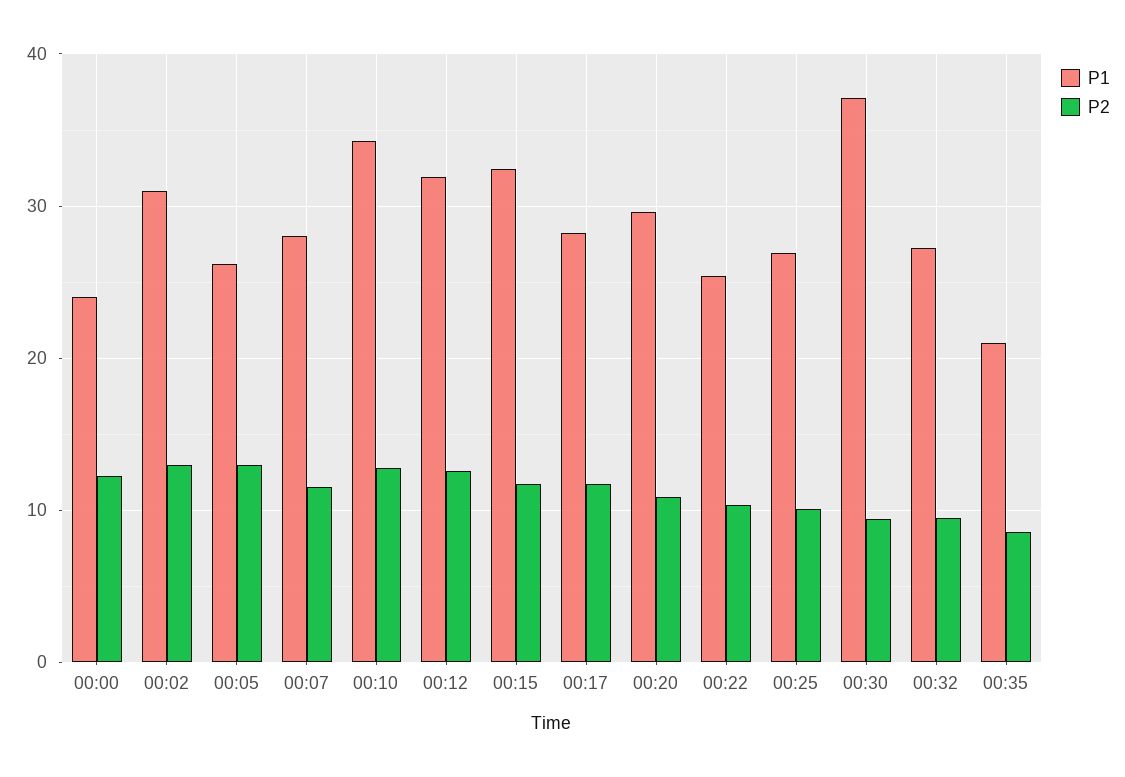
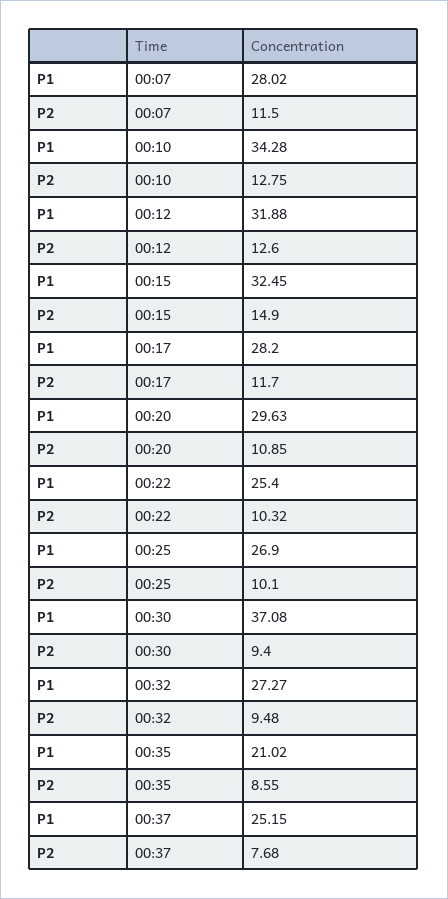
P1, 00:00: 24 -> none
P2, 00:00: 12 -> none
P1, 00:02: 31 -> none
P2, 00:02: 13 -> none
P1, 00:05: 26 -> none
P2, 00:05: 13 -> none
P2, 00:15: 12 -> 14.9
P1, 00:37: none -> 25.15
P2, 00:37: none -> 7.68

